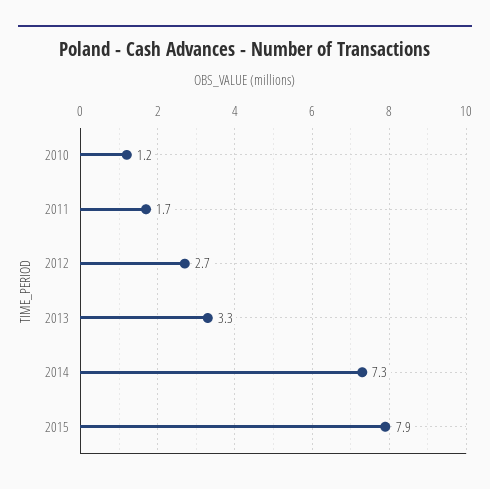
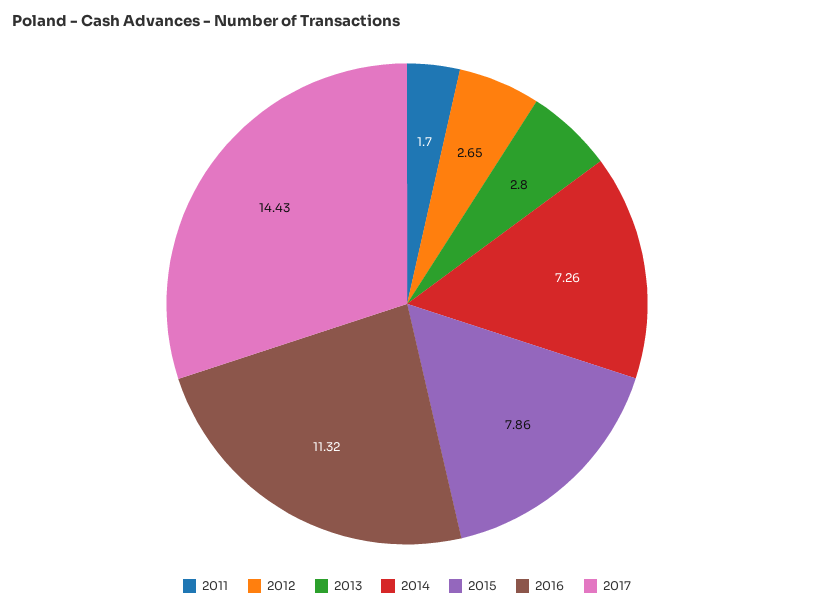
2010: 1.2 -> none
2013: 3.3 -> 2.8
2016: none -> 11.32
2017: none -> 14.43

